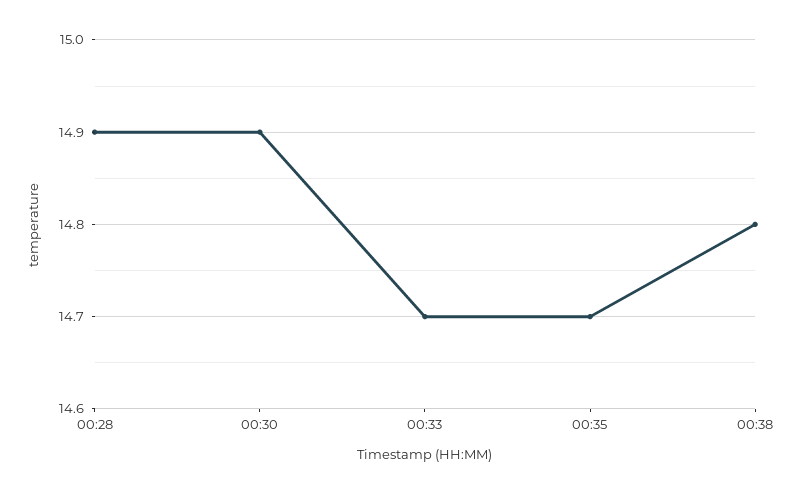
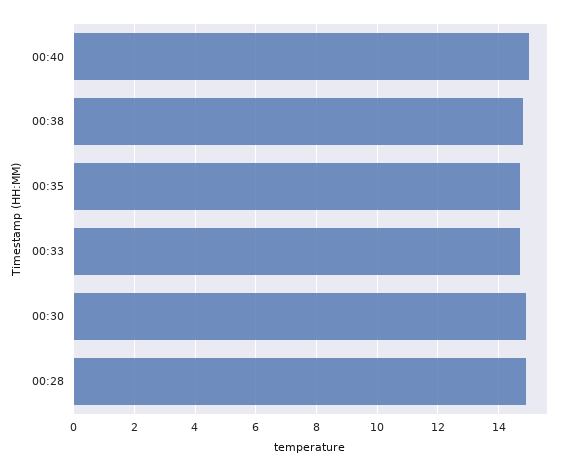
00:40: none -> 15

